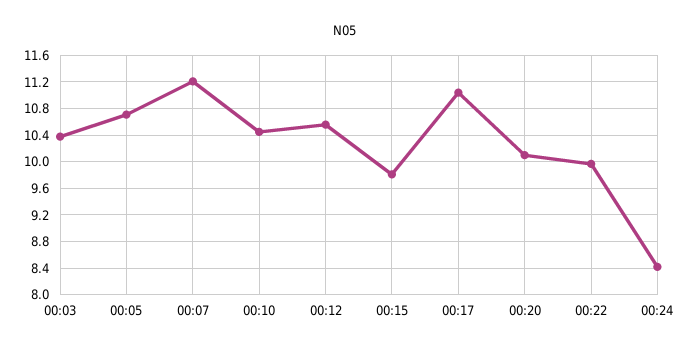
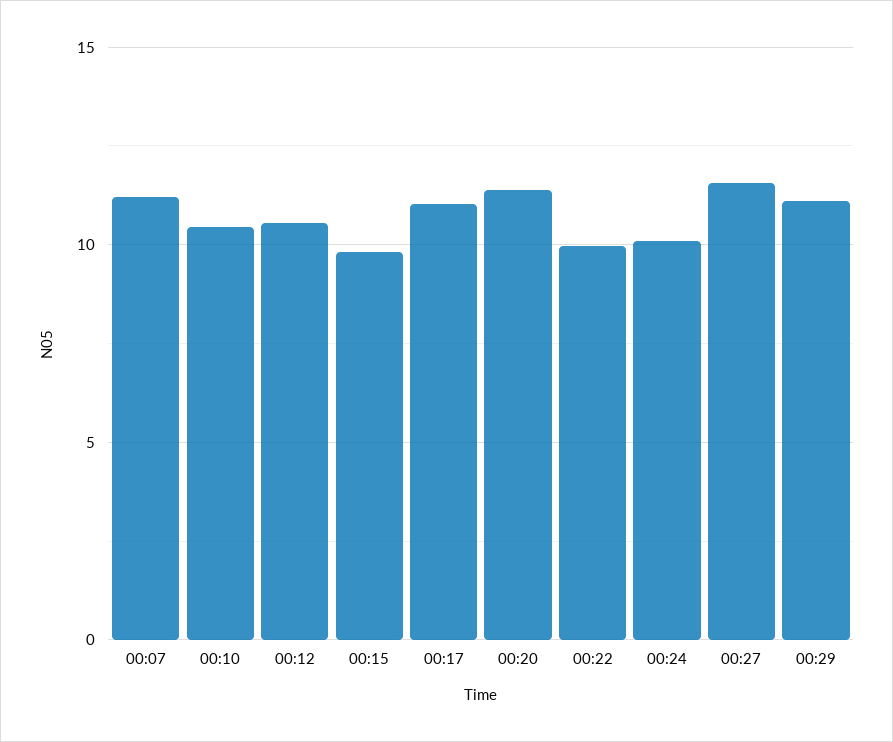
00:03: 10.4 -> none
00:05: 10.7 -> none
00:20: 10.1 -> 11.5
00:24: 8.4 -> 10
00:27: none -> 11.5
00:29: none -> 11

